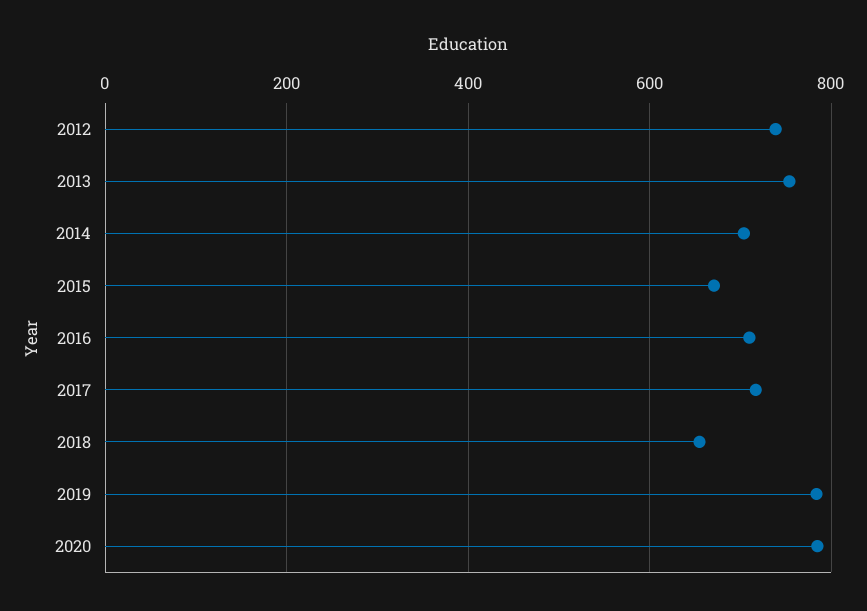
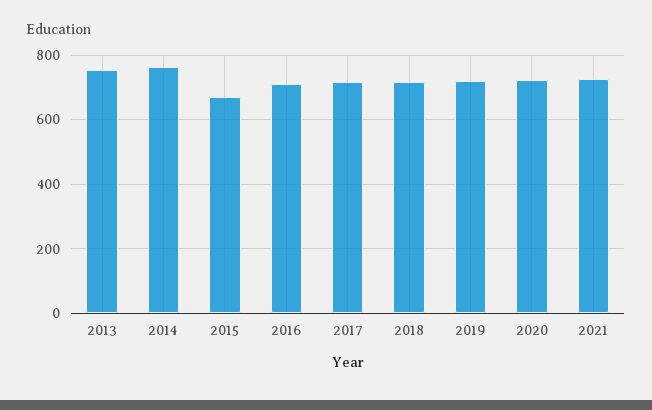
2012: 740 -> none
2014: 700 -> 760
2018: 660 -> 720
2019: 780 -> 720
2020: 780 -> 720
2021: none -> 720

